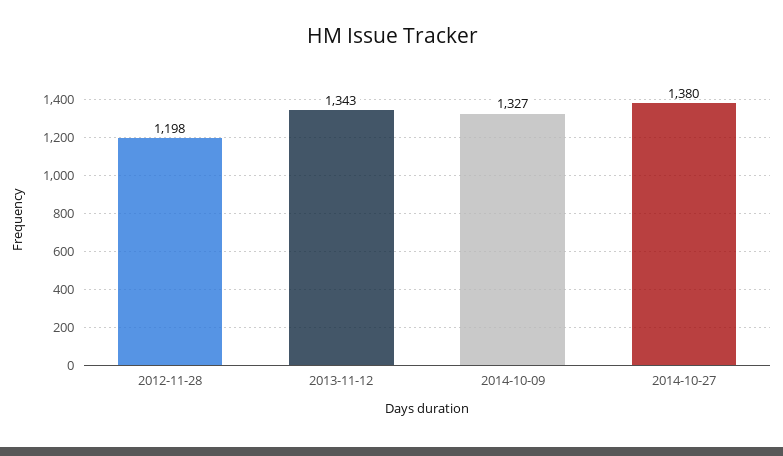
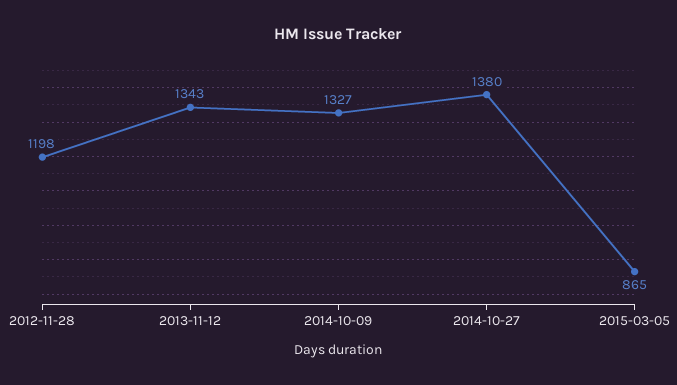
2015-03-05: none -> 865

